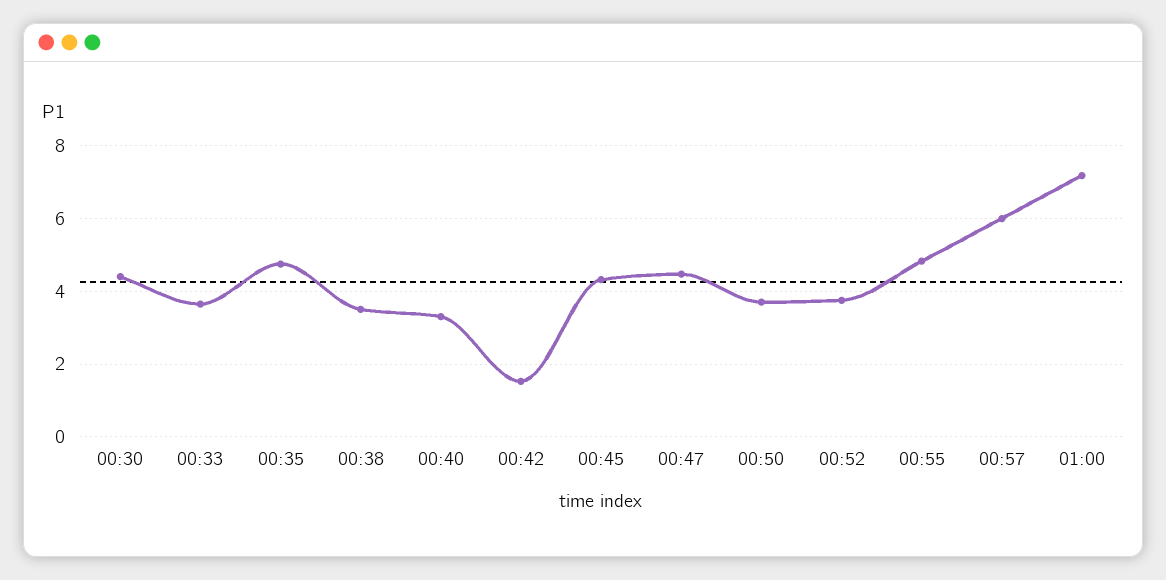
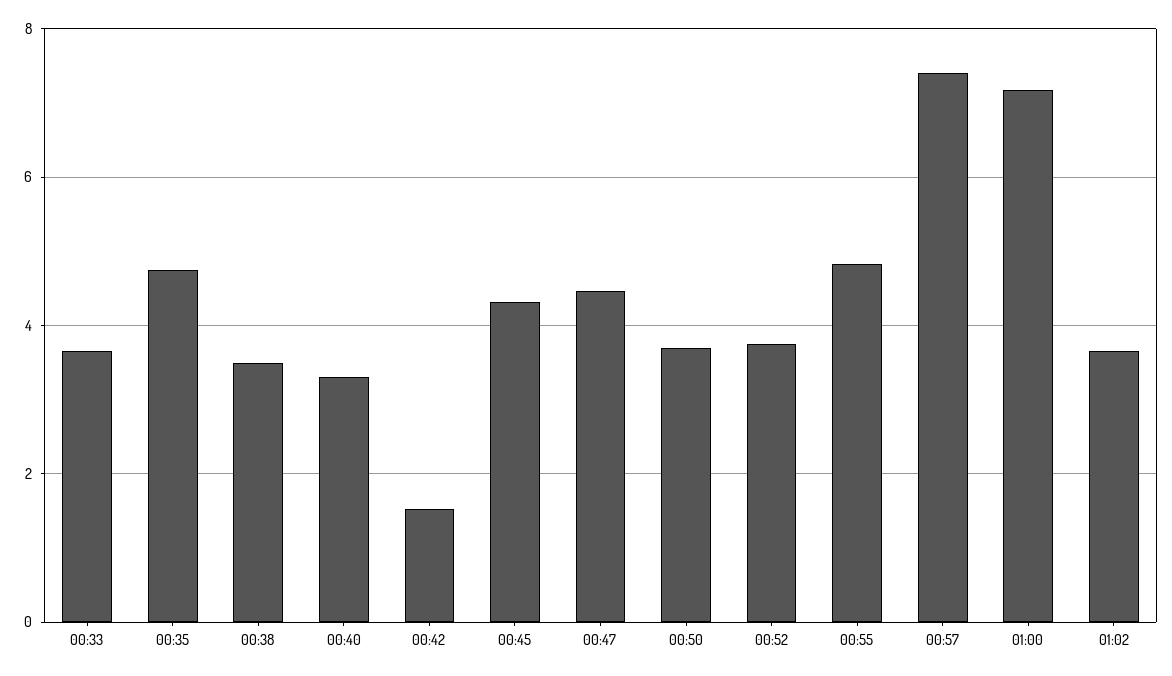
00:30: 4.4 -> none
00:57: 6 -> 7.4
01:02: none -> 3.6

